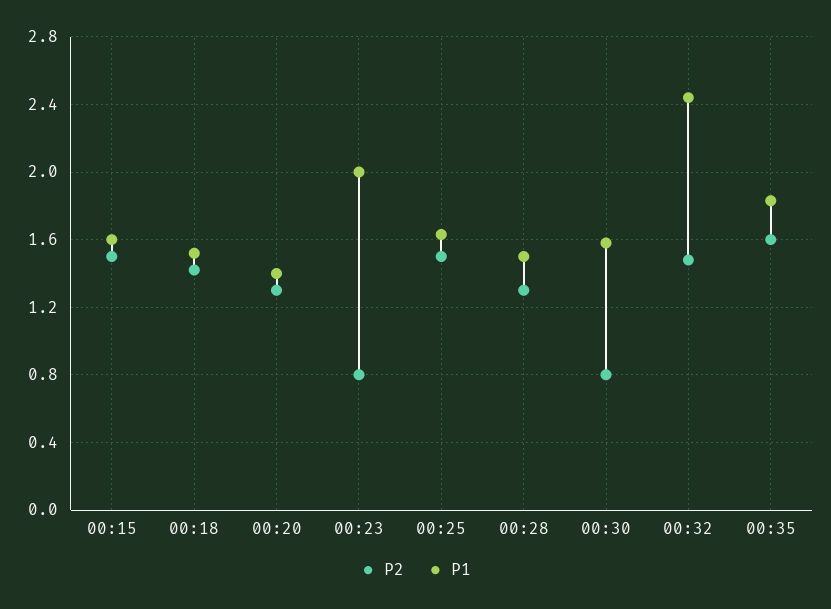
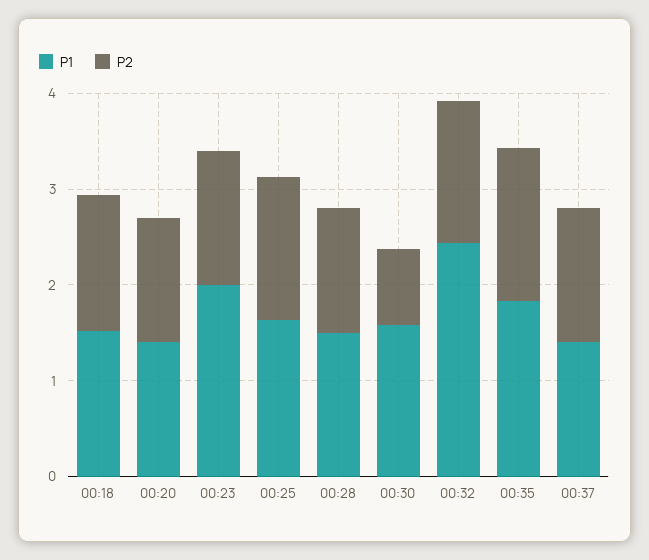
P2, 00:15: 1.5 -> none
P1, 00:15: 1.6 -> none
P2, 00:23: 0.8 -> 1.4
P1, 00:37: none -> 1.4
P2, 00:37: none -> 1.4

